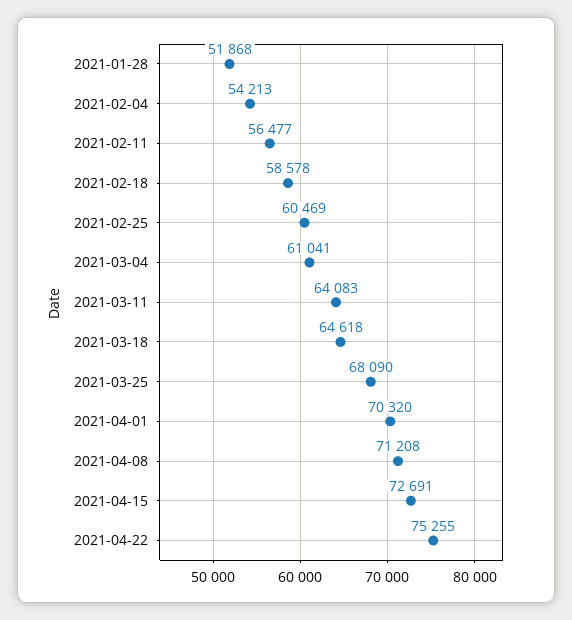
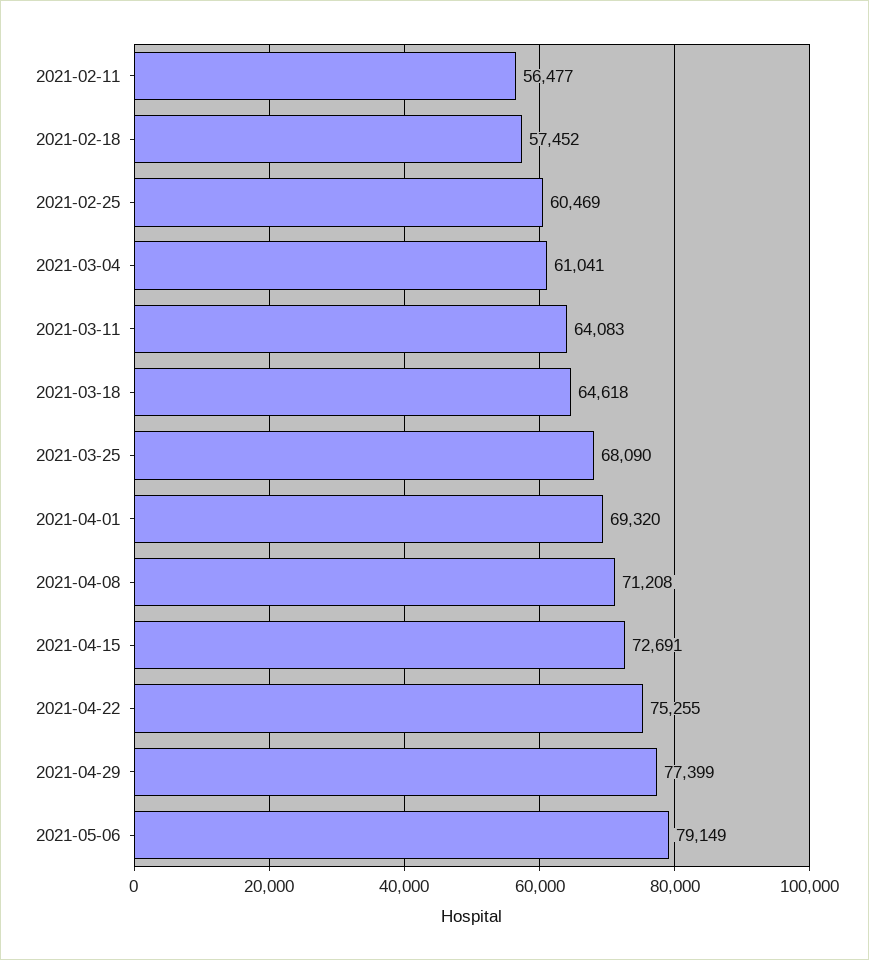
2021-01-28: 51868 -> none
2021-02-04: 54213 -> none
2021-02-18: 58578 -> 57452
2021-04-01: 70320 -> 69320
2021-04-29: none -> 77399
2021-05-06: none -> 79149

